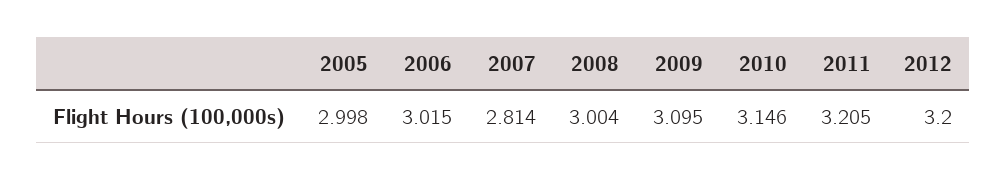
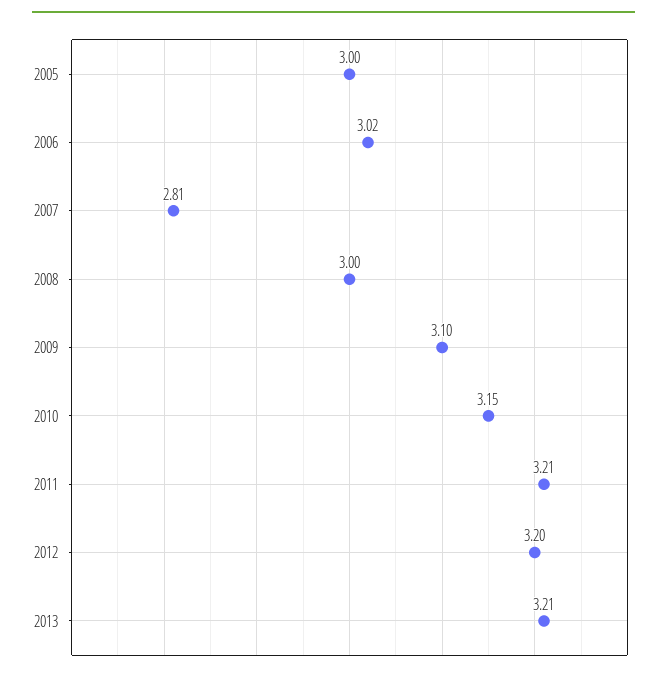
2013: none -> 3.21

